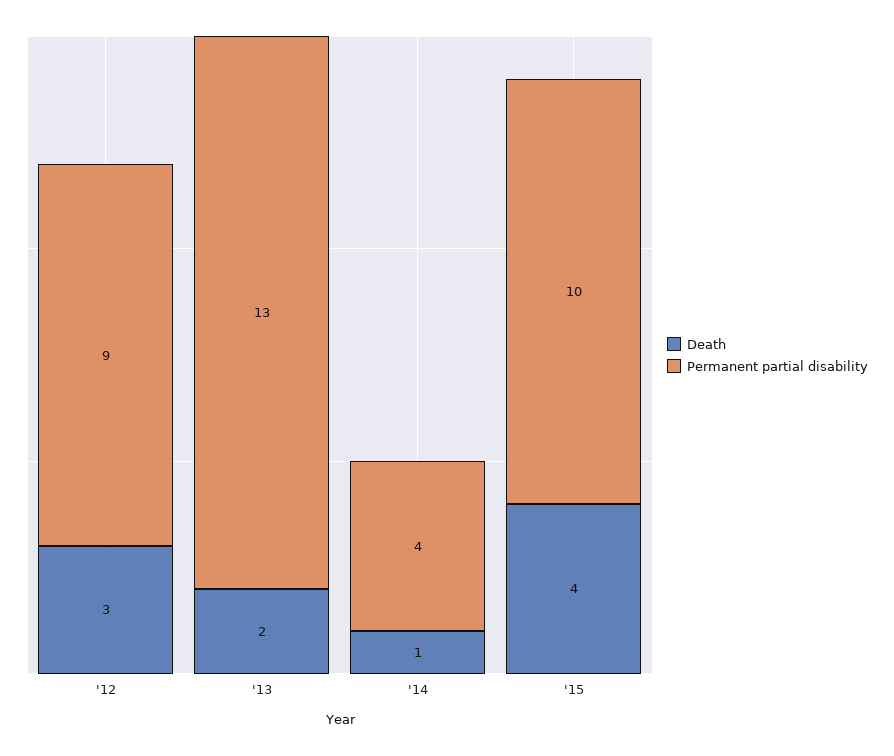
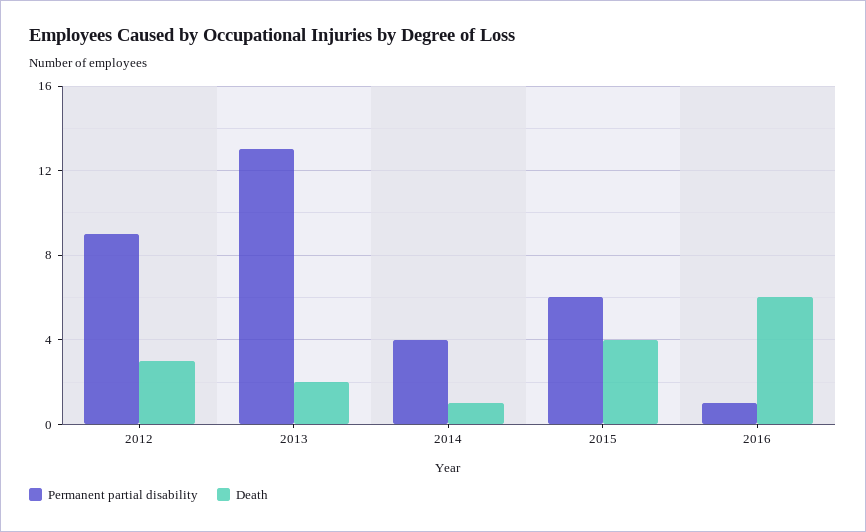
Permanent partial disability, '15: 10 -> 6
Permanent partial disability, 2016: none -> 1
Death, 2016: none -> 6

